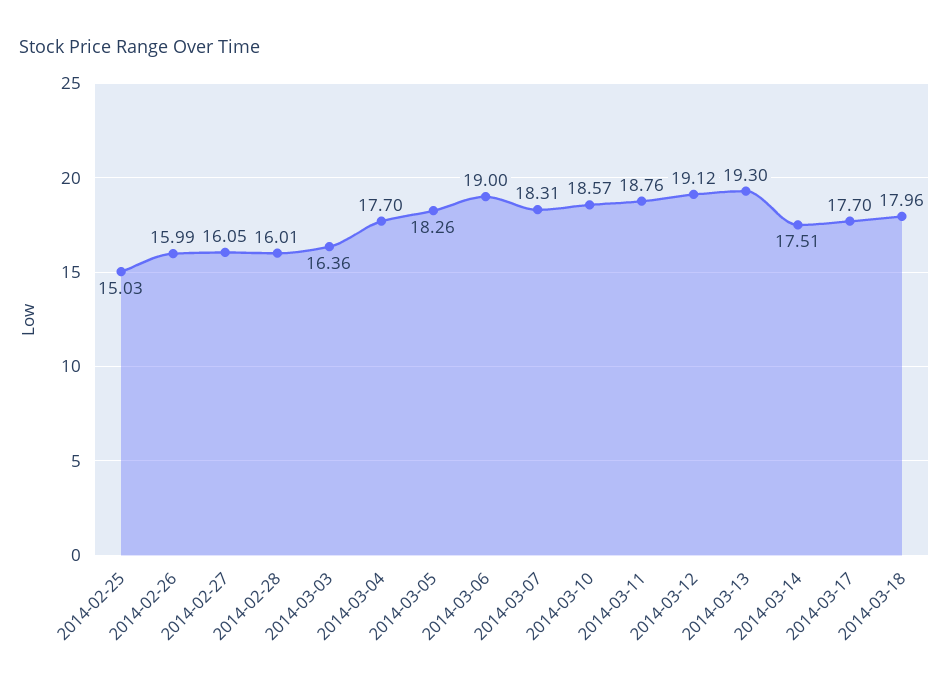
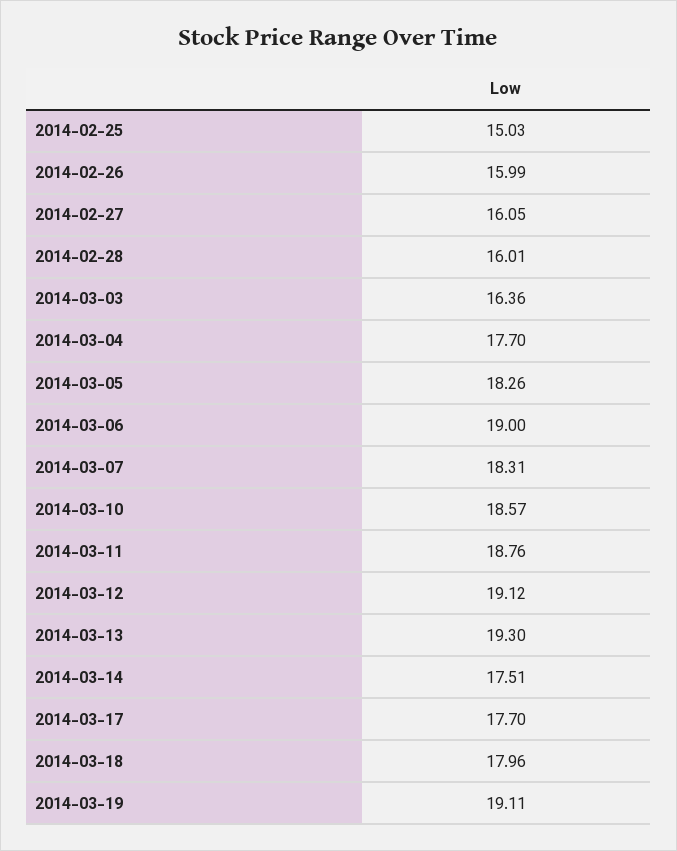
2014-03-19: none -> 19.11

